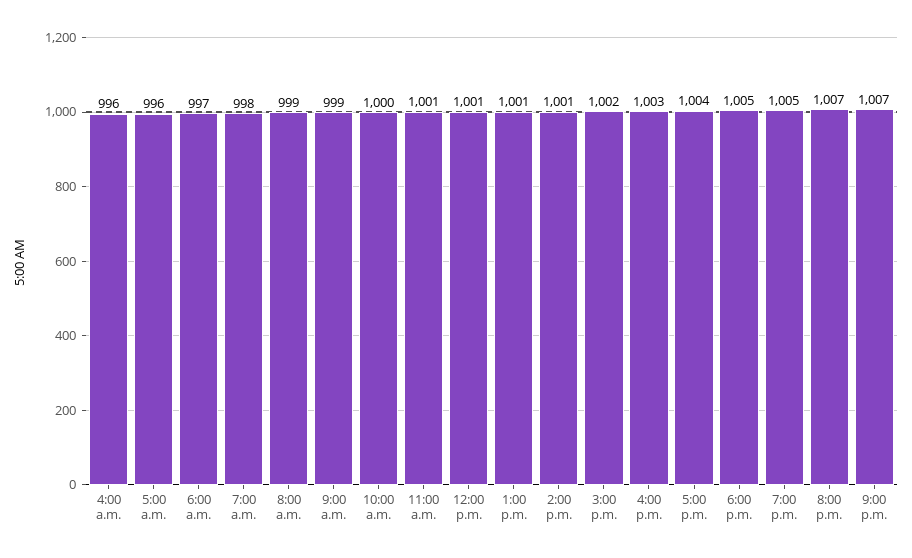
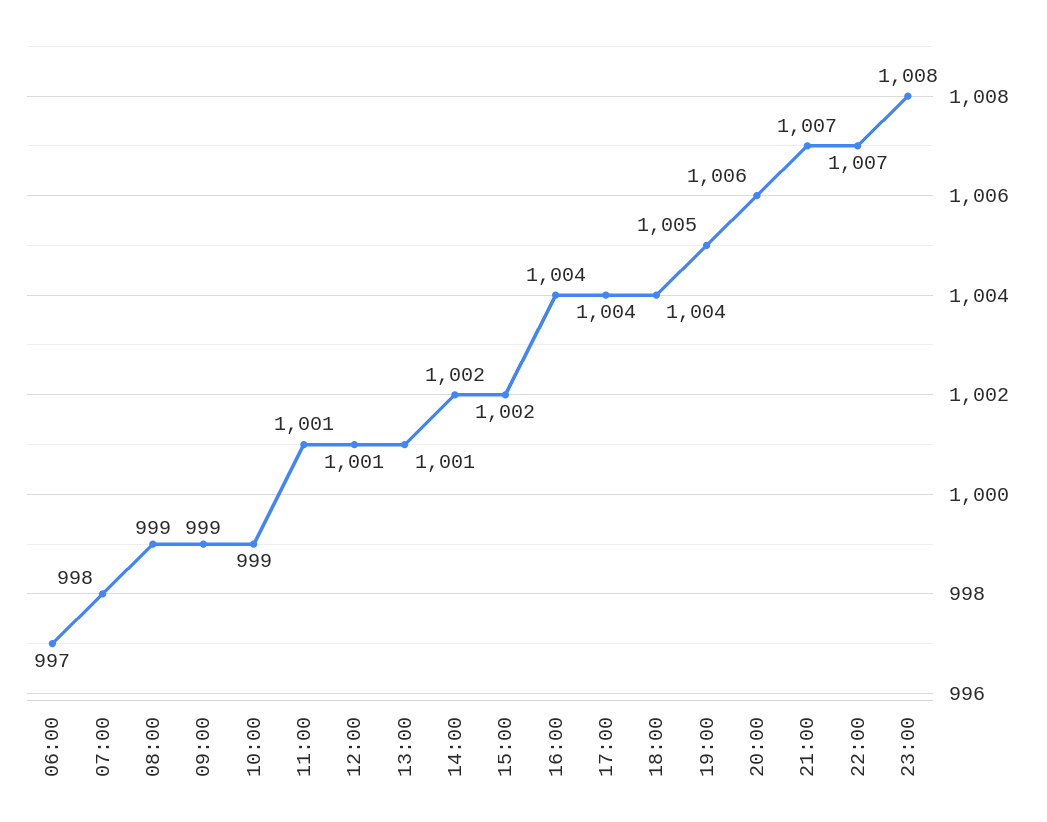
4:00 a.m.: 996 -> none
5:00 a.m.: 996 -> none
10:00 a.m.: 1000 -> 999
2:00 p.m.: 1001 -> 1002
4:00 p.m.: 1003 -> 1004
6:00 p.m.: 1005 -> 1004
8:00 p.m.: 1007 -> 1006
22:00: none -> 1007
23:00: none -> 1008

